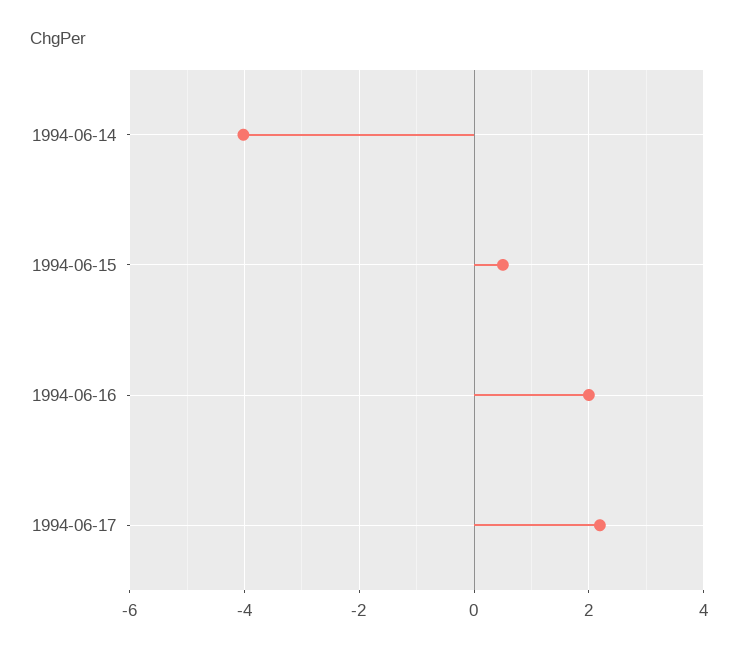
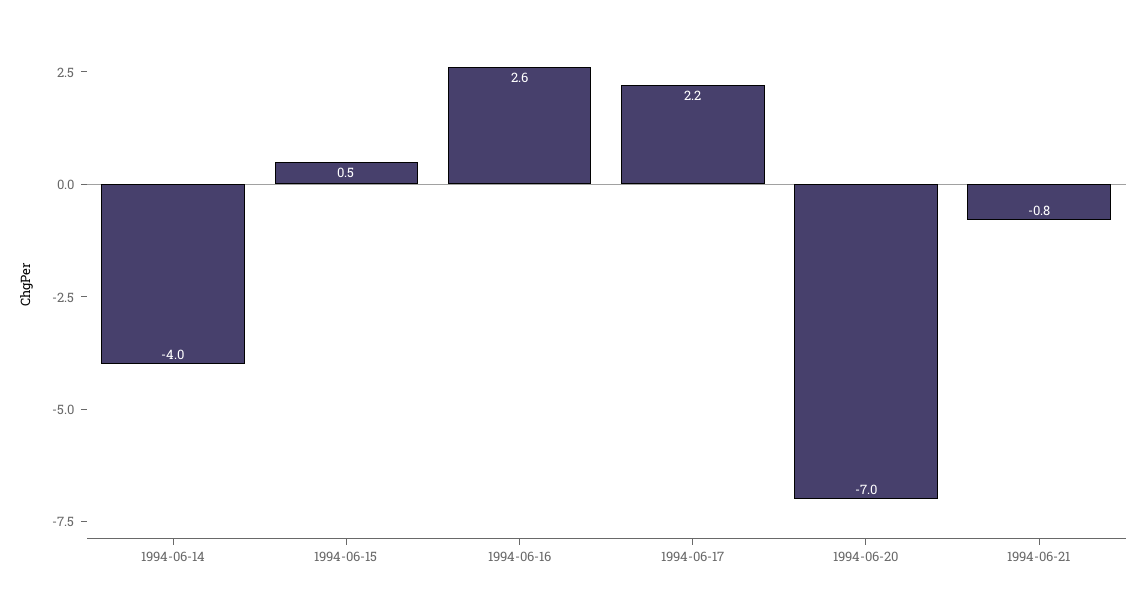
1994-06-16: 2 -> 2.6
1994-06-20: none -> -7
1994-06-21: none -> -0.8

